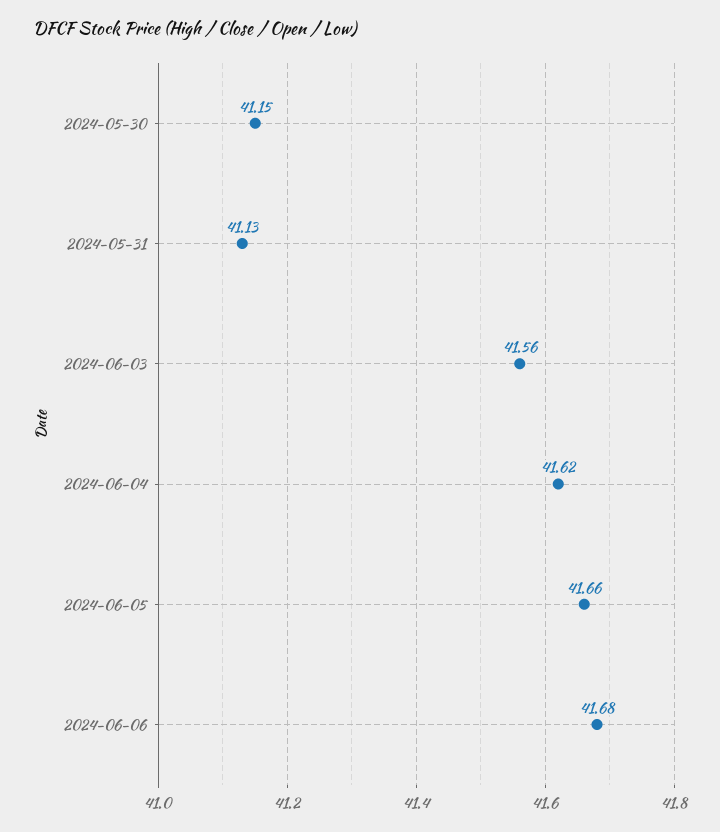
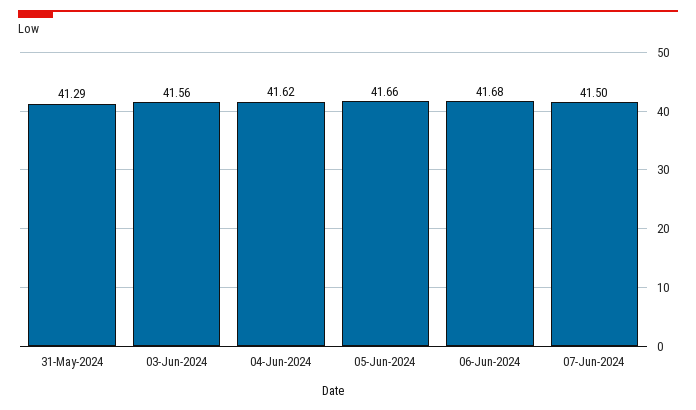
2024-05-30: 41.15 -> none
2024-05-31: 41.13 -> 41.29
07-Jun-2024: none -> 41.5

